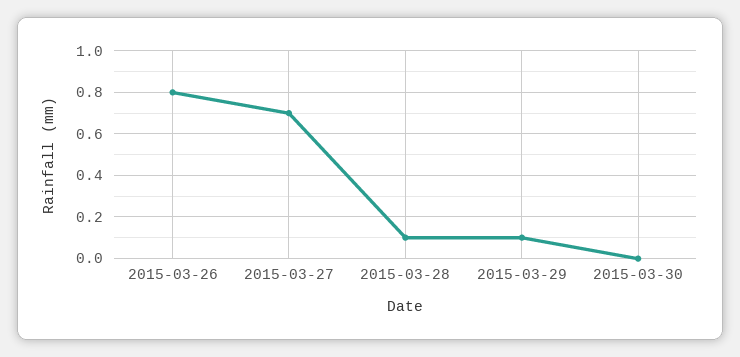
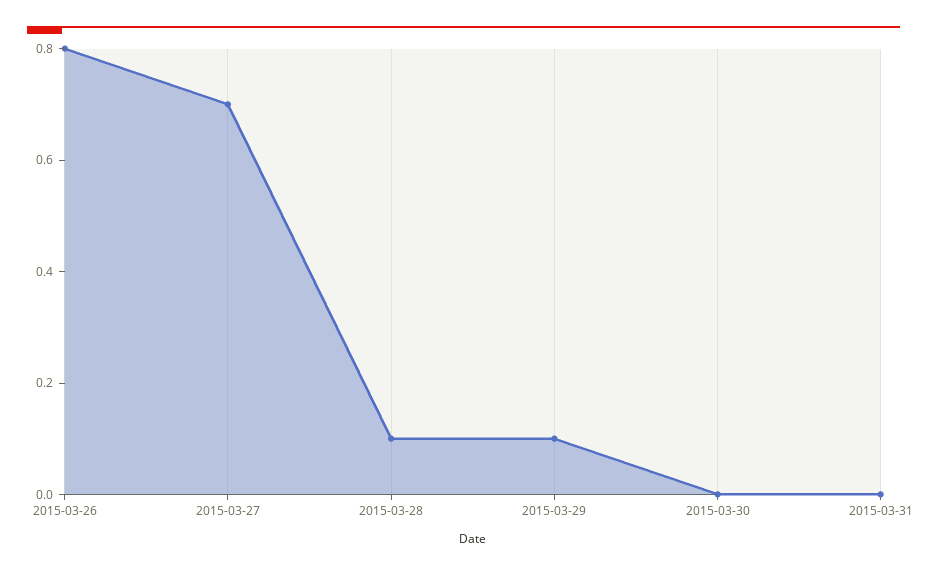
2015-03-31: none -> 0

